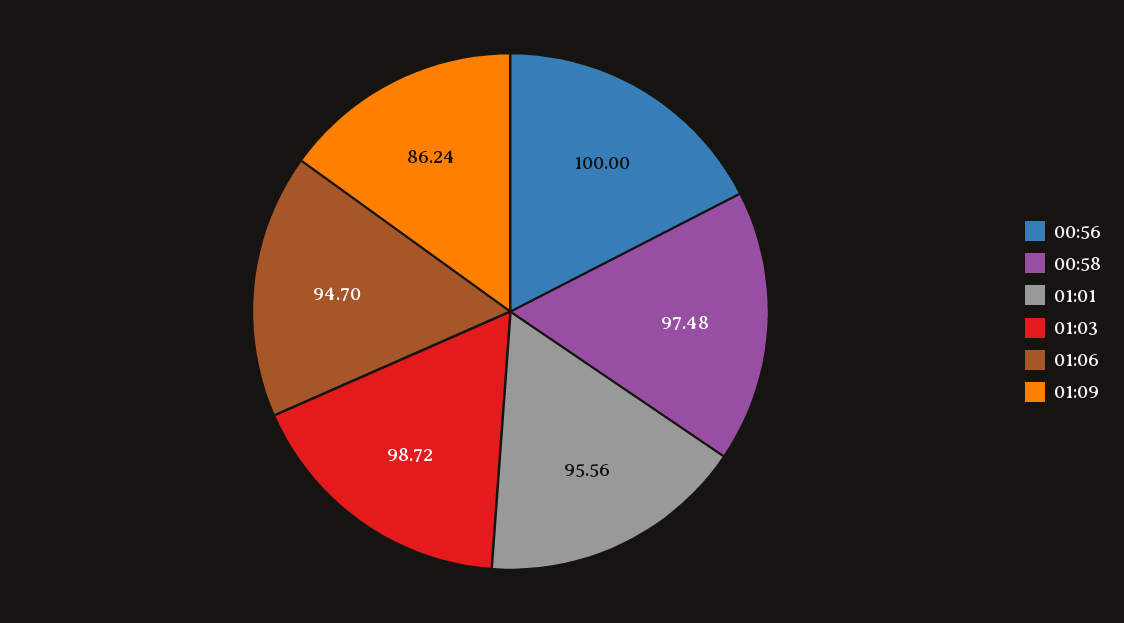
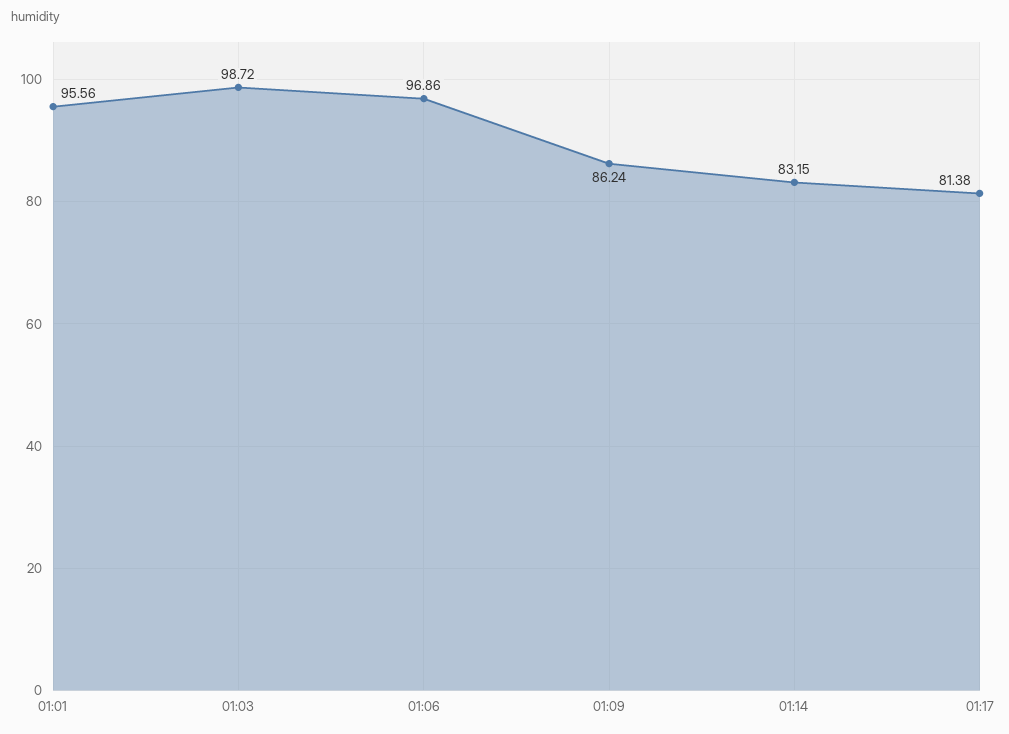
00:56: 100 -> none
00:58: 97.48 -> none
01:06: 94.7 -> 96.86
01:14: none -> 83.15
01:17: none -> 81.38

